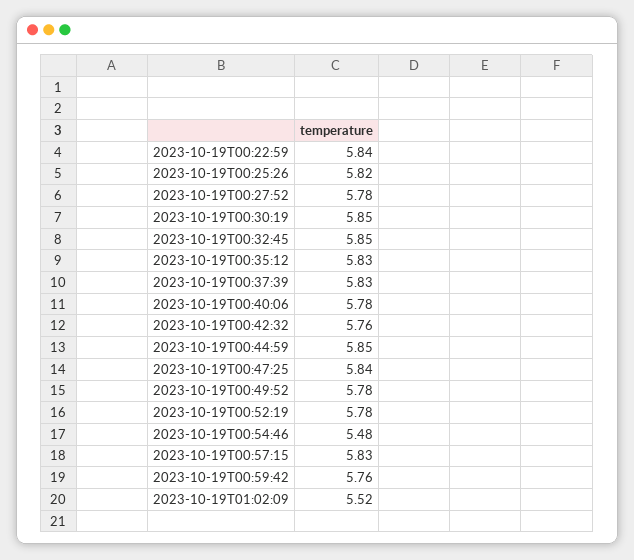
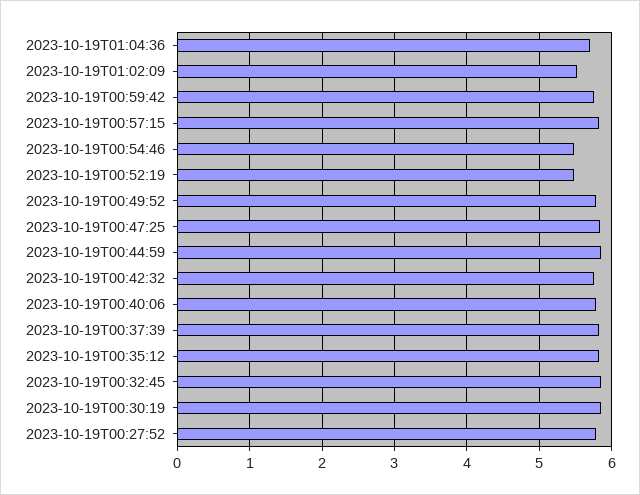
2023-10-19T00:22:59: 5.84 -> none
2023-10-19T00:25:26: 5.82 -> none
2023-10-19T00:52:19: 5.78 -> 5.5
2023-10-19T01:04:36: none -> 5.7

